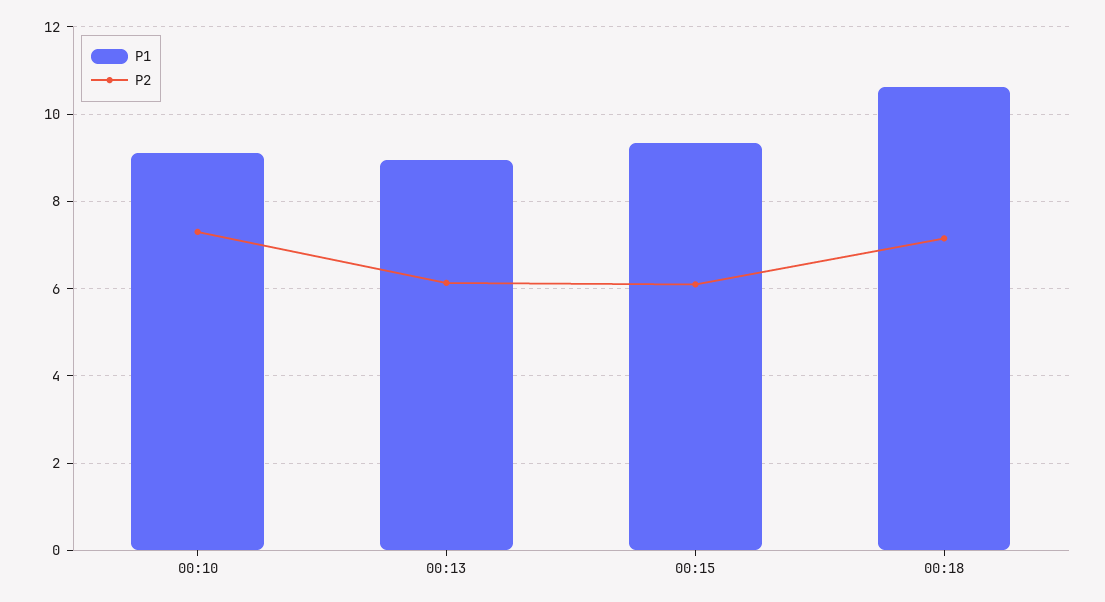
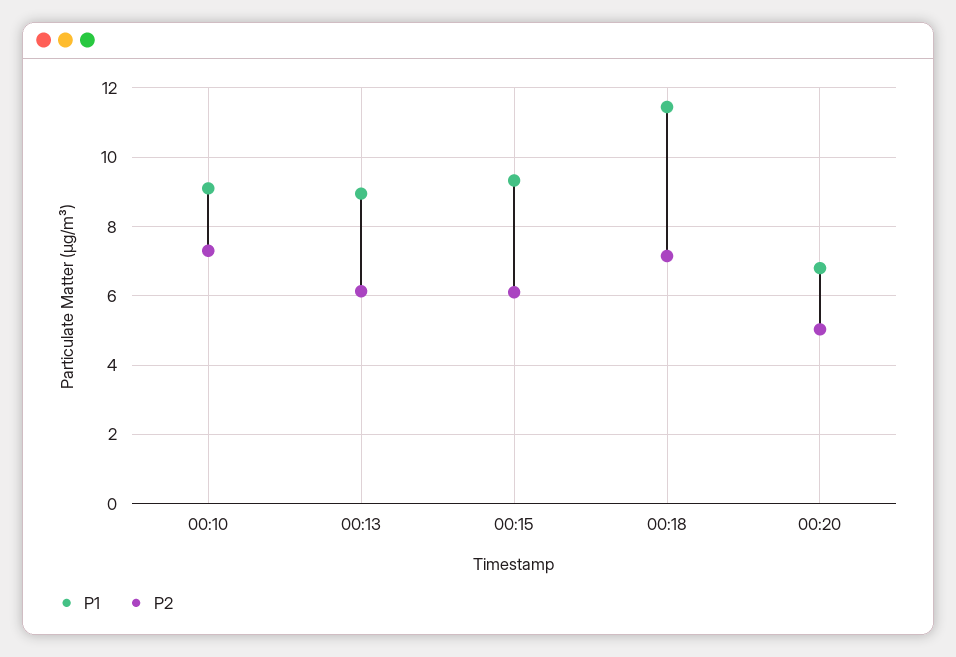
P1, 00:18: 10.6 -> 11.4
P1, 00:20: none -> 6.8
P2, 00:20: none -> 5

